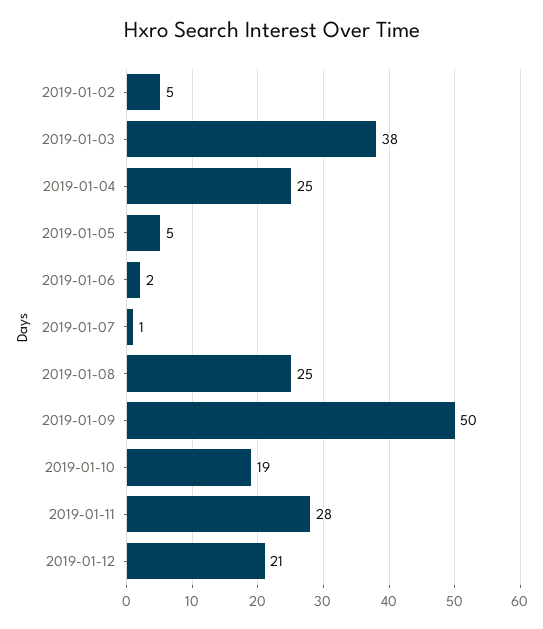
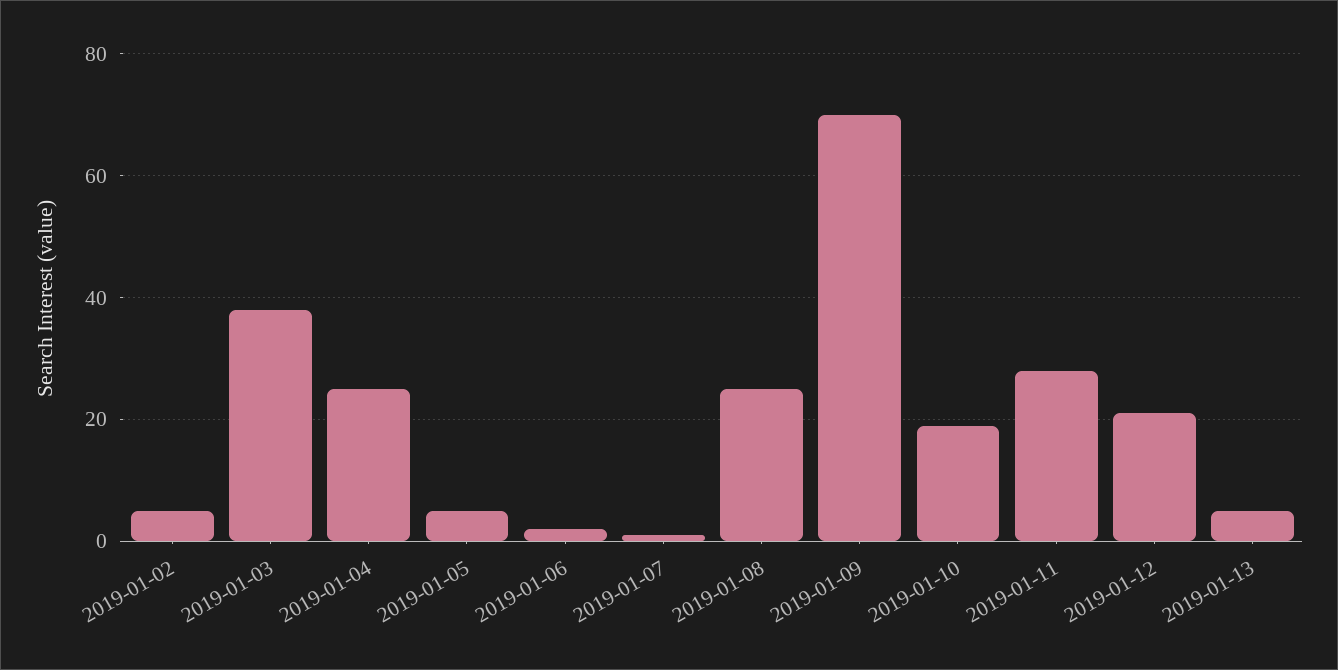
2019-01-09: 50 -> 70
2019-01-13: none -> 5

